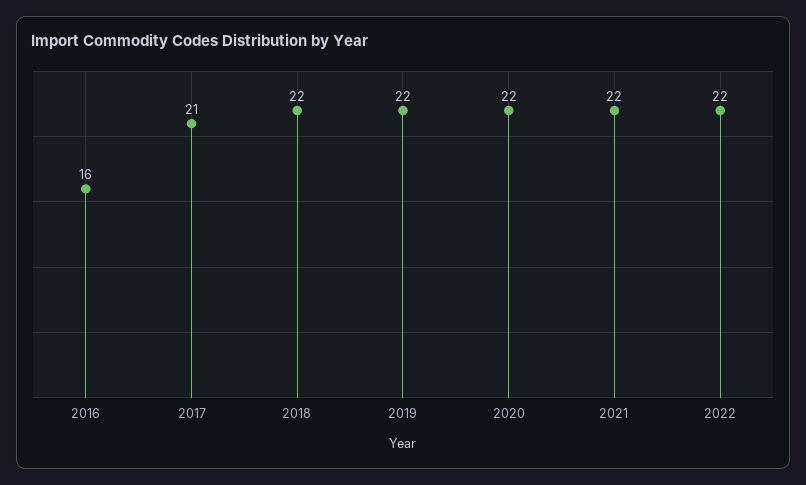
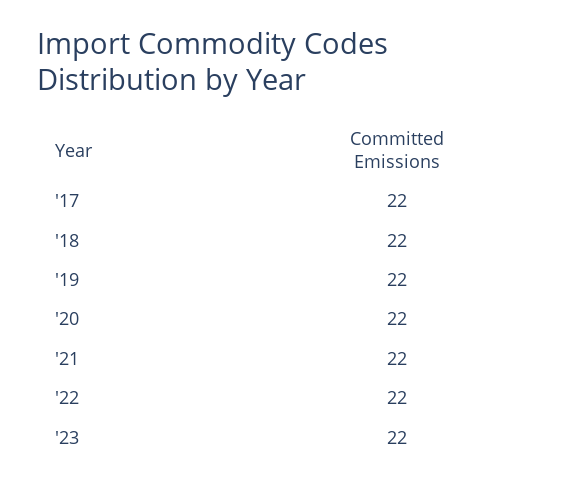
2016: 16 -> none
2017: 21 -> 22
'23: none -> 22

